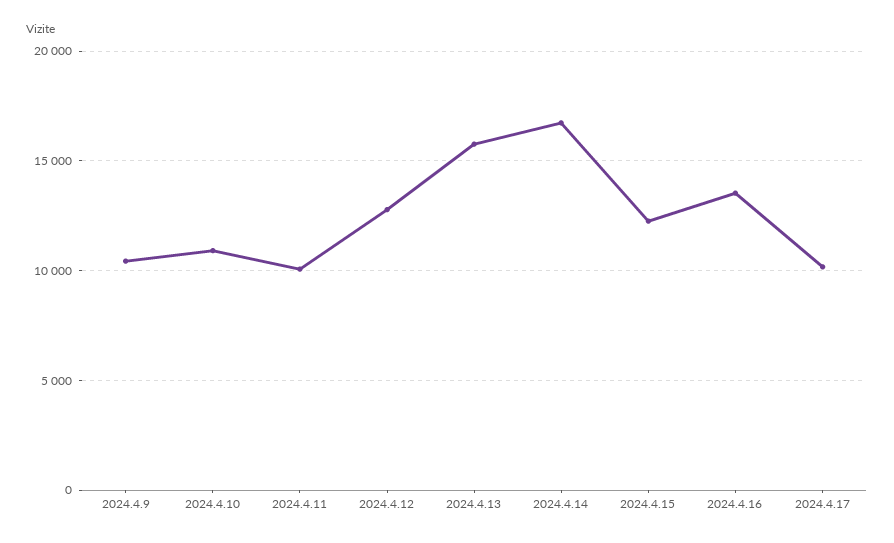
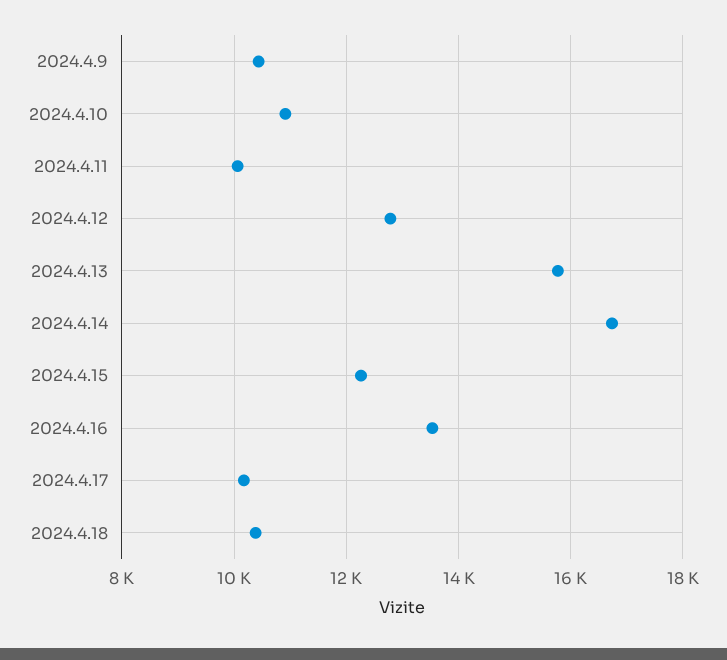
2024.4.18: none -> 10400

